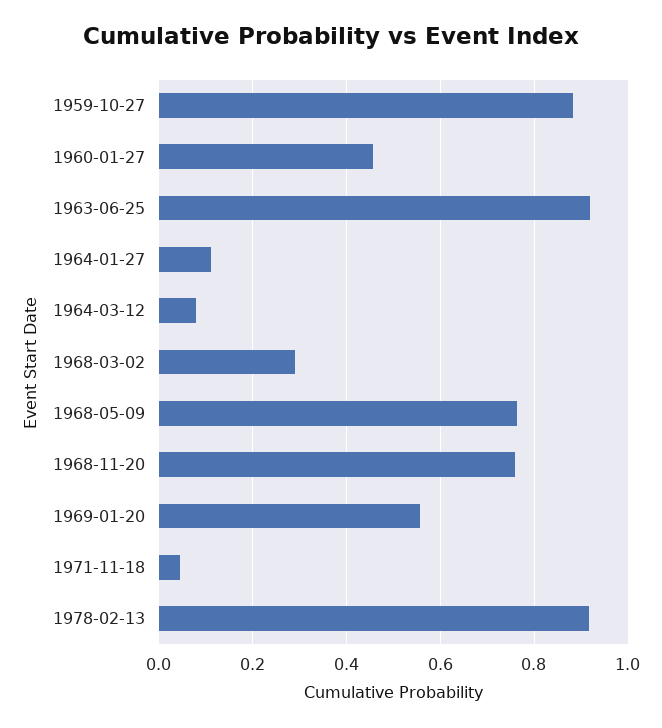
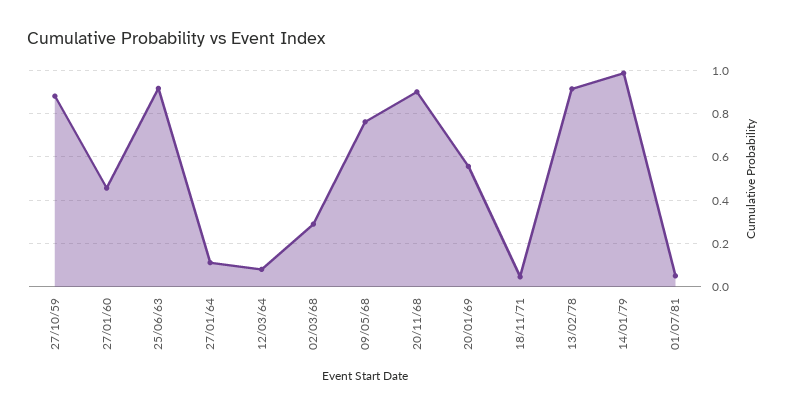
1968-11-20: 0.76 -> 0.9
14/01/79: none -> 1
01/07/81: none -> 0.05

